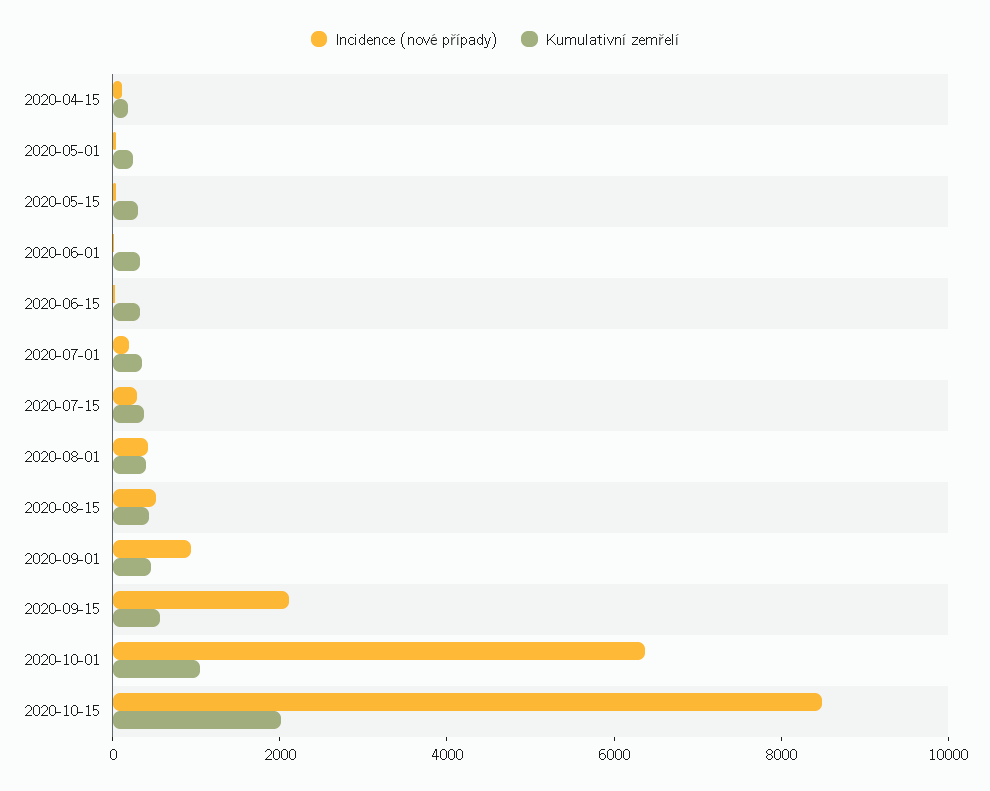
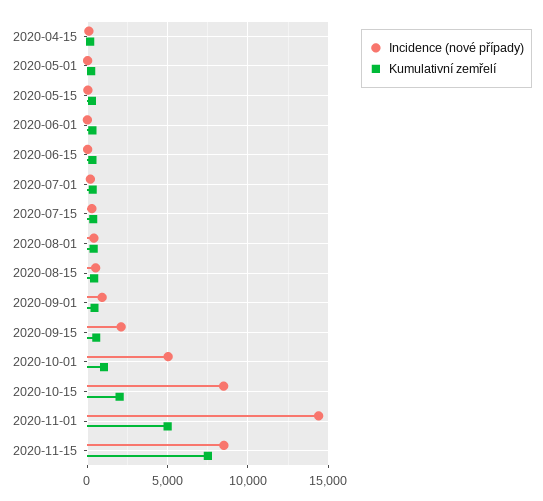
Incidence (nové případy), 2020-10-01: 6500 -> 5000
Incidence (nové případy), 2020-11-01: none -> 14500
Kumulativní zemřelí, 2020-11-01: none -> 5000
Incidence (nové případy), 2020-11-15: none -> 8500
Kumulativní zemřelí, 2020-11-15: none -> 7500

